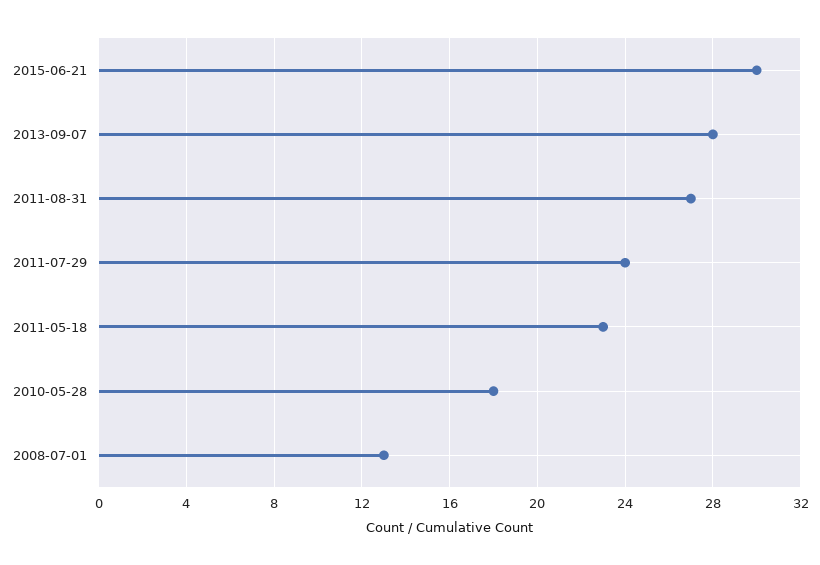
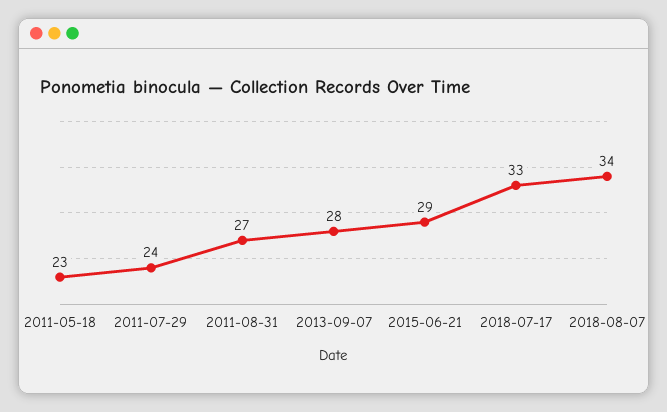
2015-06-21: 30 -> 29
2010-05-28: 18 -> none
2008-07-01: 13 -> none
2018-07-17: none -> 33
2018-08-07: none -> 34

